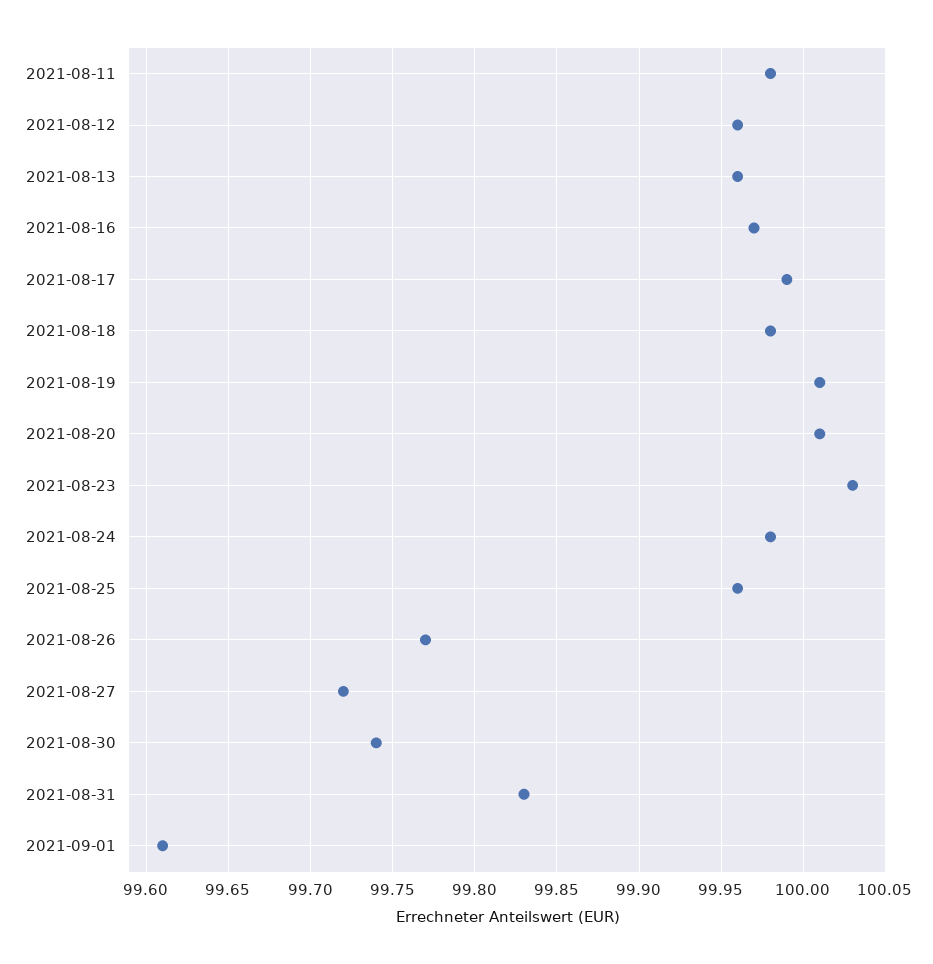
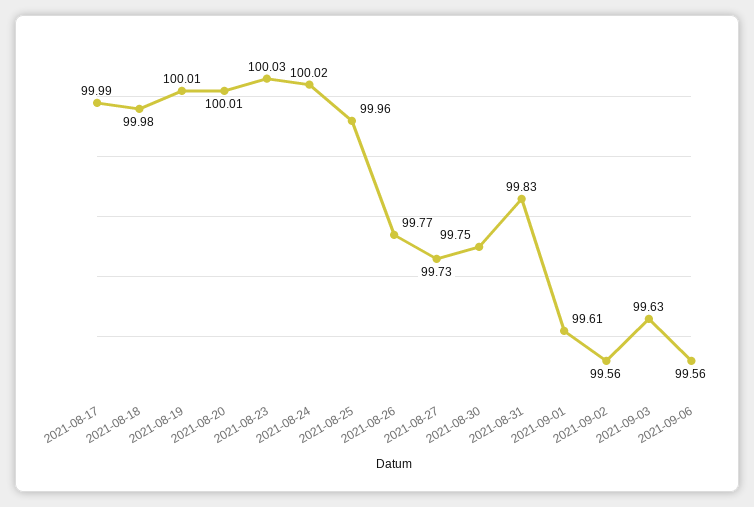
2021-08-11: 99.98 -> none
2021-08-12: 99.96 -> none
2021-08-13: 99.96 -> none
2021-08-16: 99.97 -> none
2021-08-24: 99.98 -> 100.02
2021-08-27: 99.72 -> 99.73
2021-08-30: 99.74 -> 99.75
2021-09-02: none -> 99.56
2021-09-03: none -> 99.63
2021-09-06: none -> 99.56

